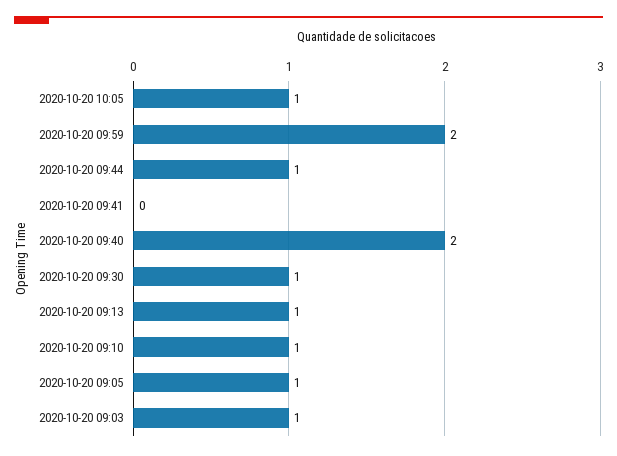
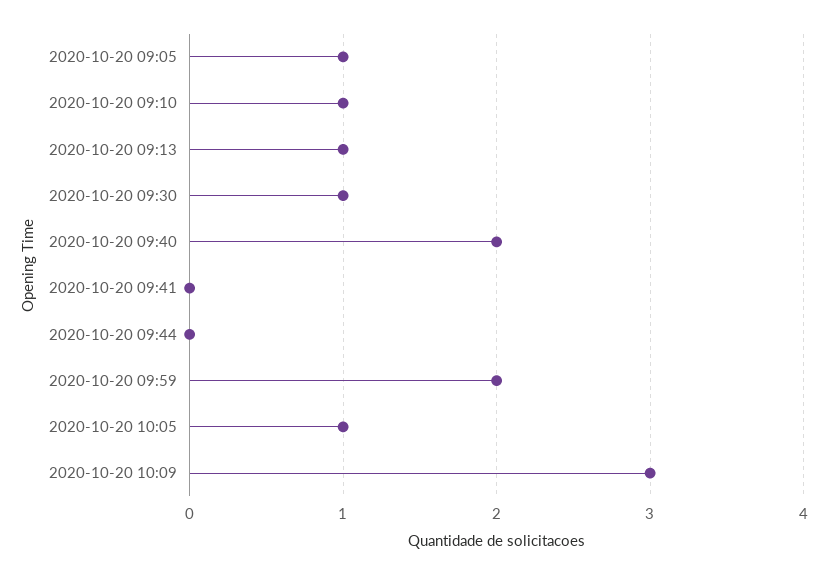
2020-10-20 09:44: 1 -> 0
2020-10-20 09:03: 1 -> none
2020-10-20 10:09: none -> 3

